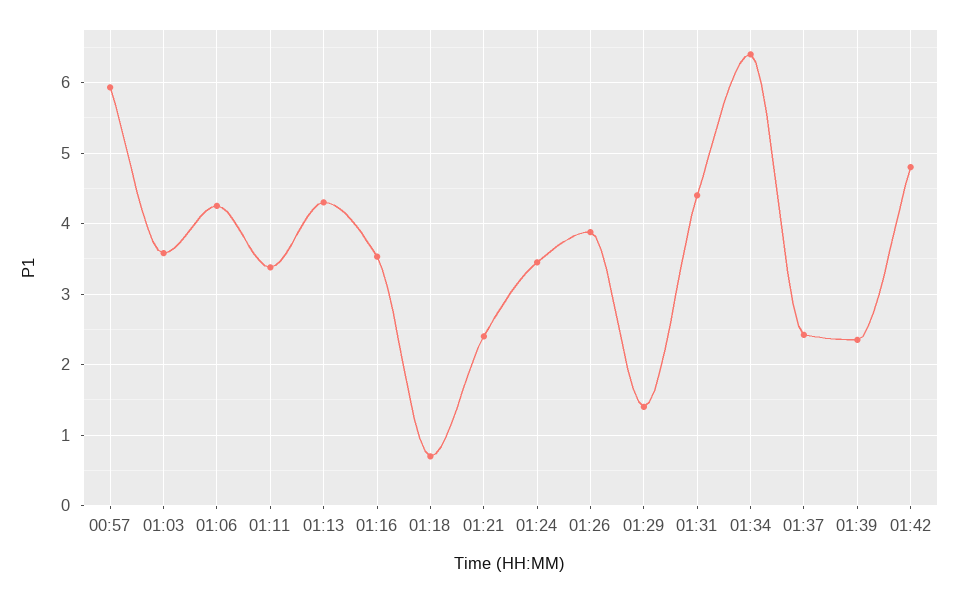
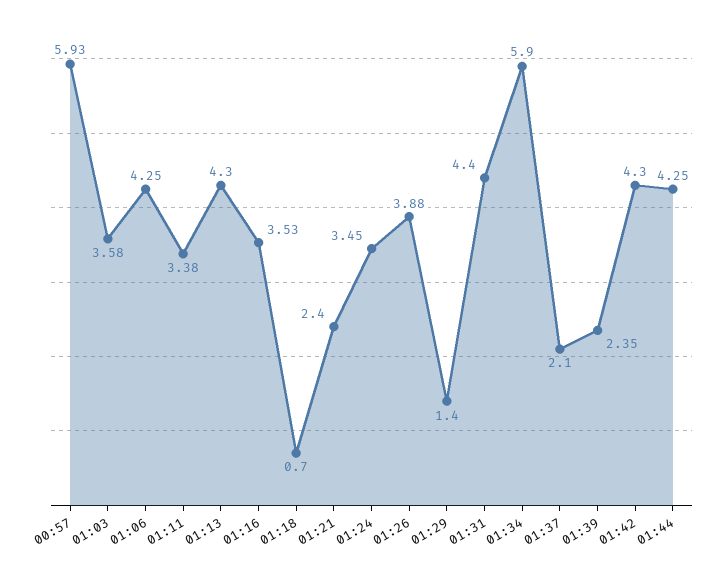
01:34: 6.4 -> 5.9
01:37: 2.4 -> 2.1
01:42: 4.8 -> 4.3
01:44: none -> 4.25

